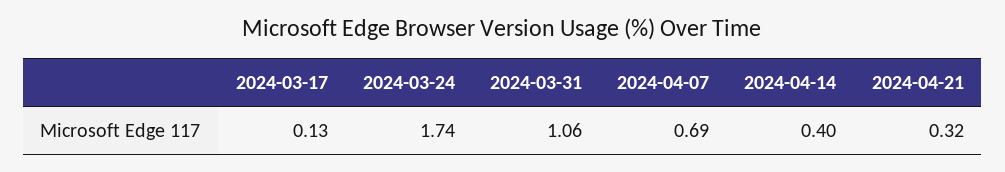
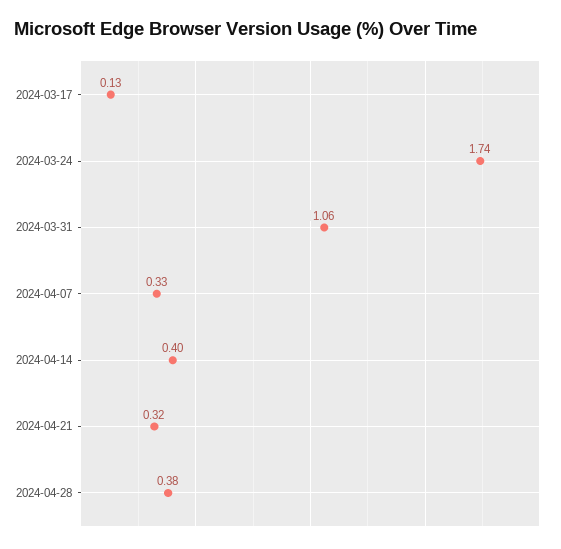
2024-04-07: 0.69 -> 0.33
2024-04-28: none -> 0.38

